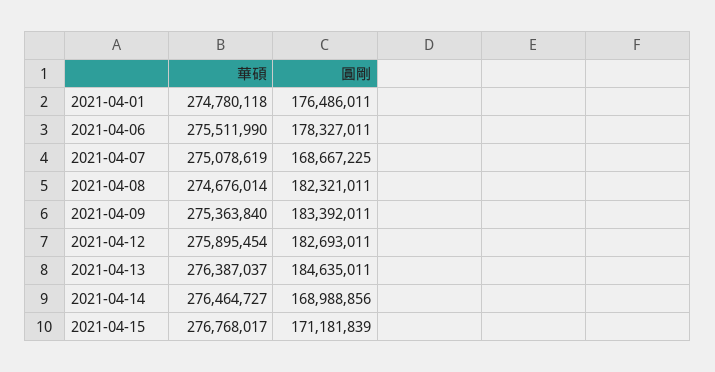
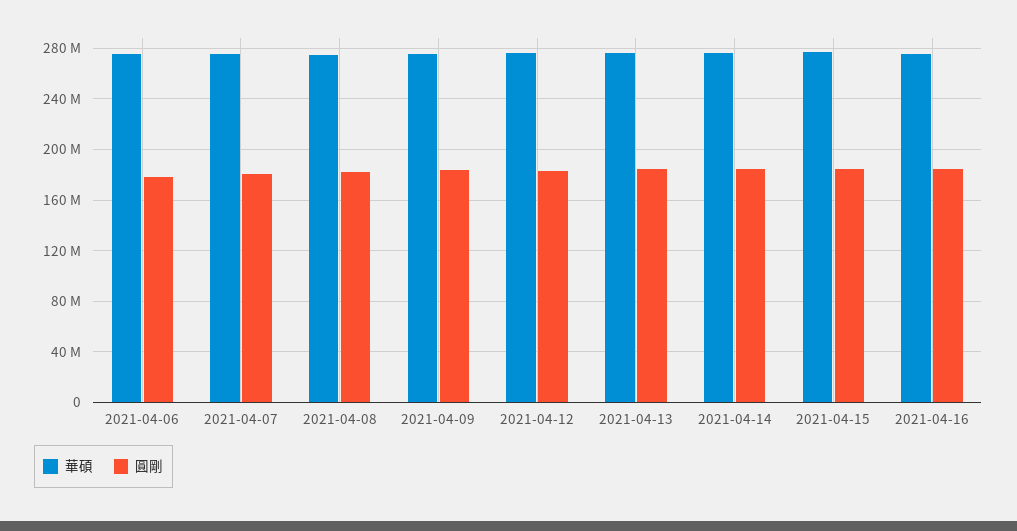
華碩, 2021-04-01: 274780118 -> none
圓剛, 2021-04-01: 176486011 -> none
圓剛, 2021-04-07: 168667225 -> 180000000
圓剛, 2021-04-14: 168988856 -> 185000000
圓剛, 2021-04-15: 171181839 -> 185000000
華碩, 2021-04-16: none -> 275000000
圓剛, 2021-04-16: none -> 185000000

